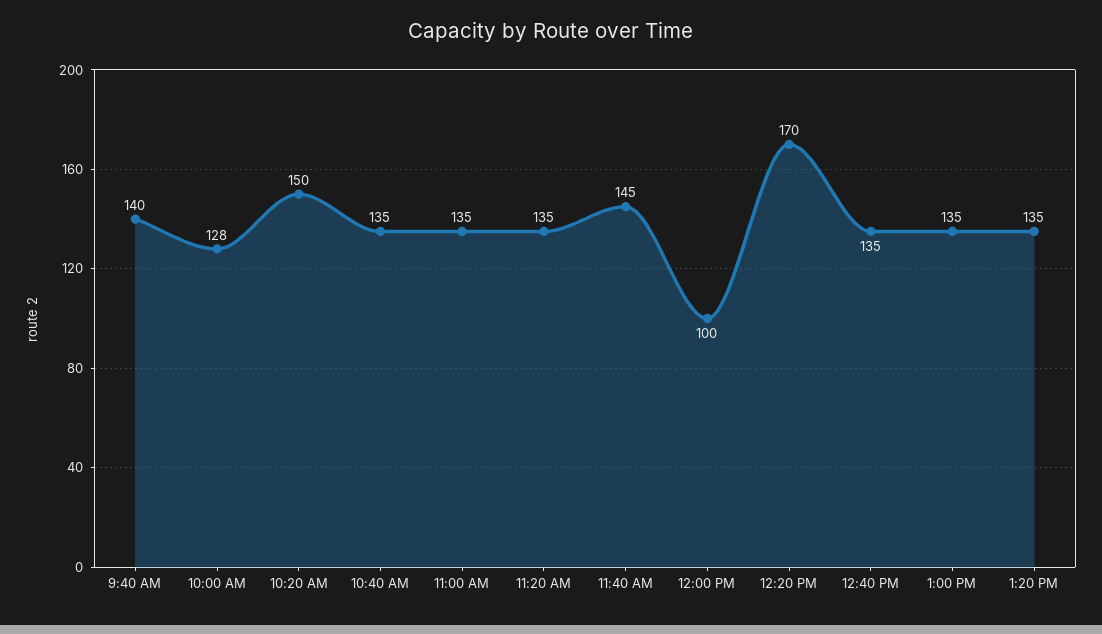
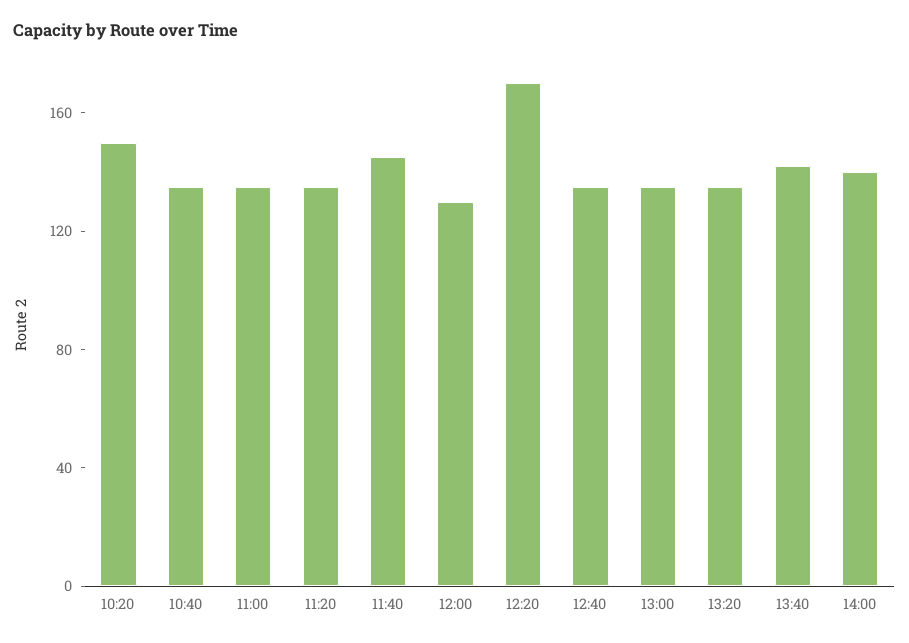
9:40 AM: 140 -> none
10:00 AM: 128 -> none
12:00 PM: 100 -> 130
13:40: none -> 140
14:00: none -> 140

